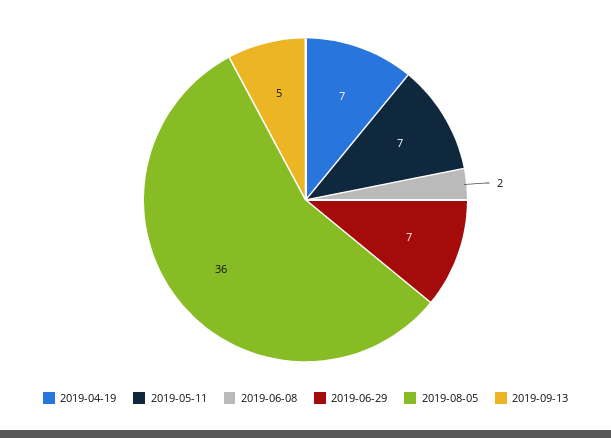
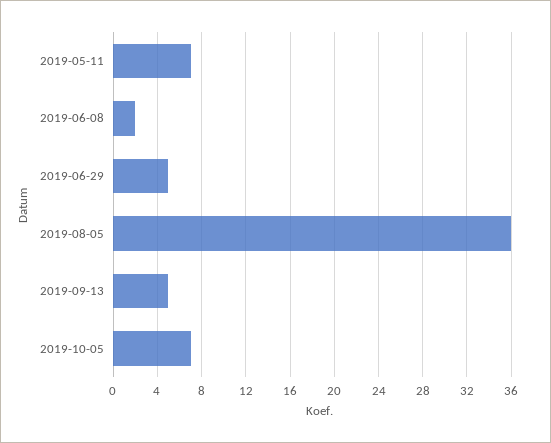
2019-04-19: 7 -> none
2019-06-29: 7 -> 5
2019-10-05: none -> 7

